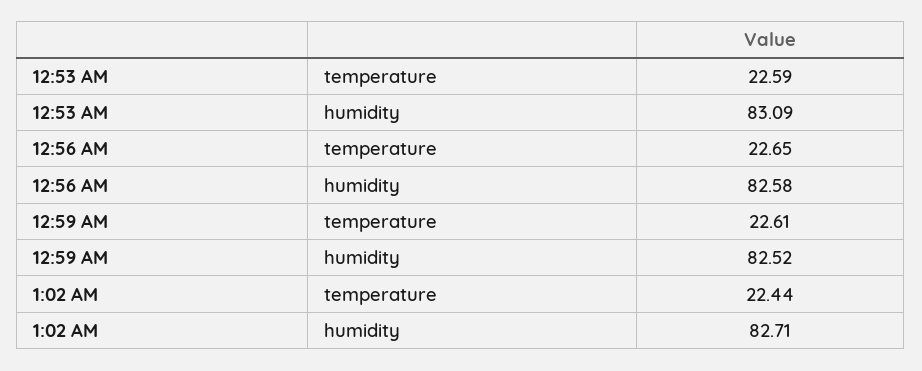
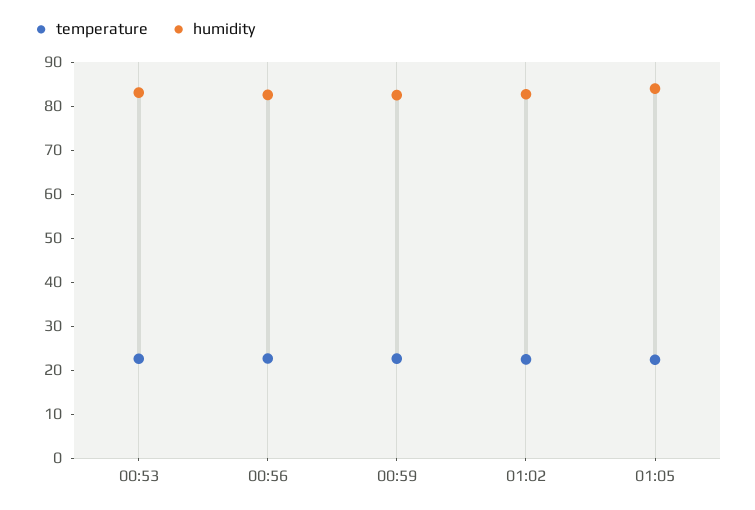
temperature, 01:05: none -> 22
humidity, 01:05: none -> 84

